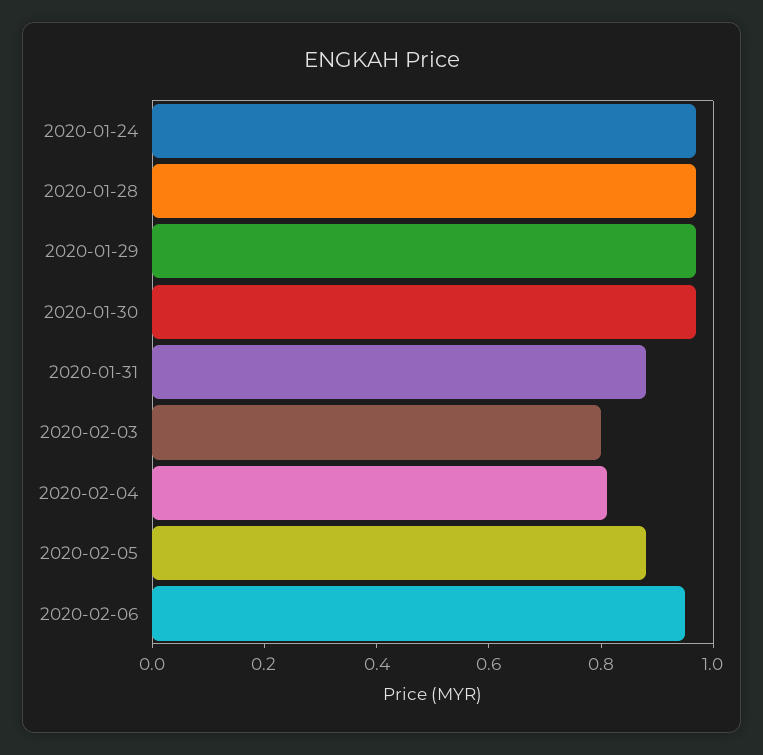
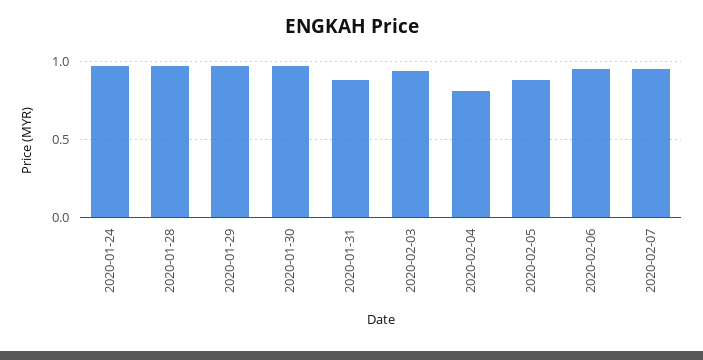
2020-02-03: 0.8 -> 0.95
2020-02-07: none -> 0.95

